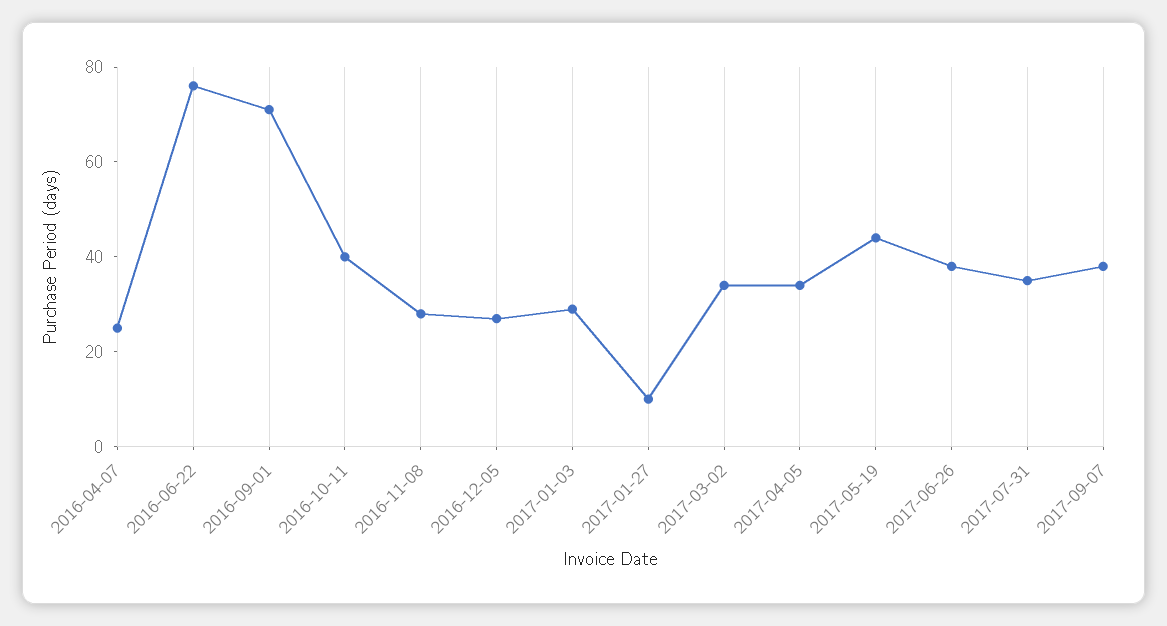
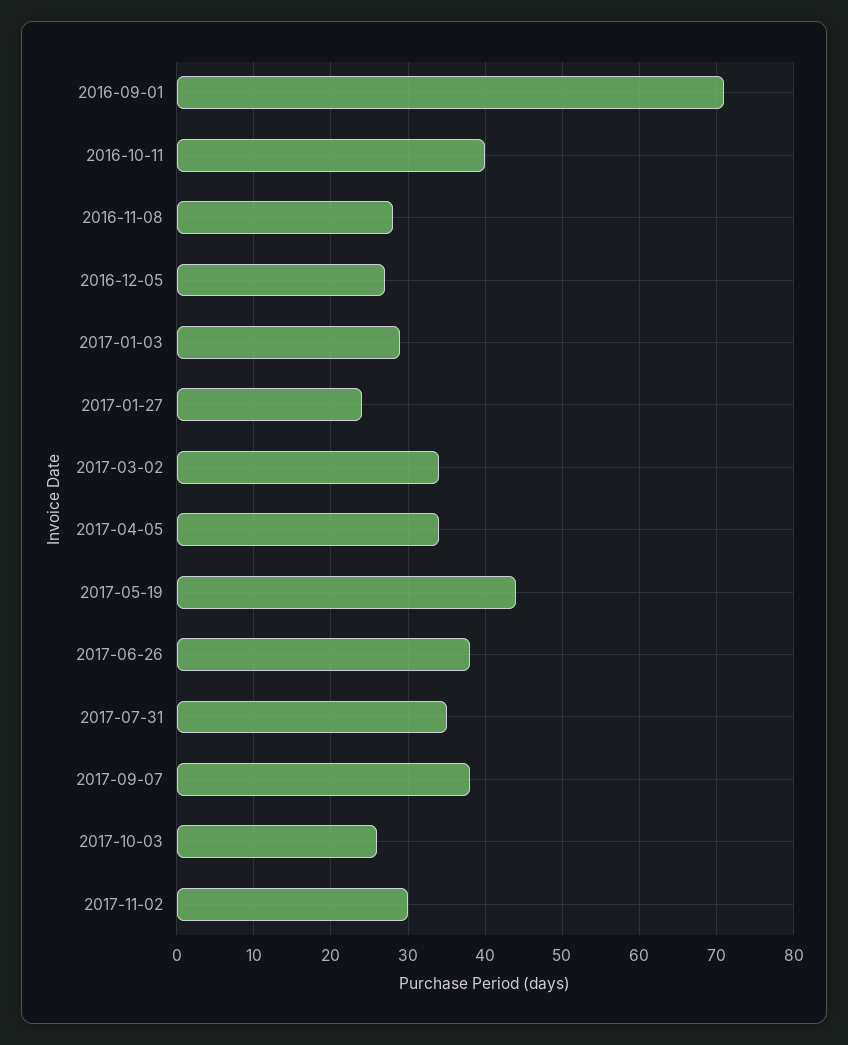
2016-04-07: 25 -> none
2016-06-22: 75 -> none
2017-01-27: 10 -> 24
2017-10-03: none -> 26
2017-11-02: none -> 30

